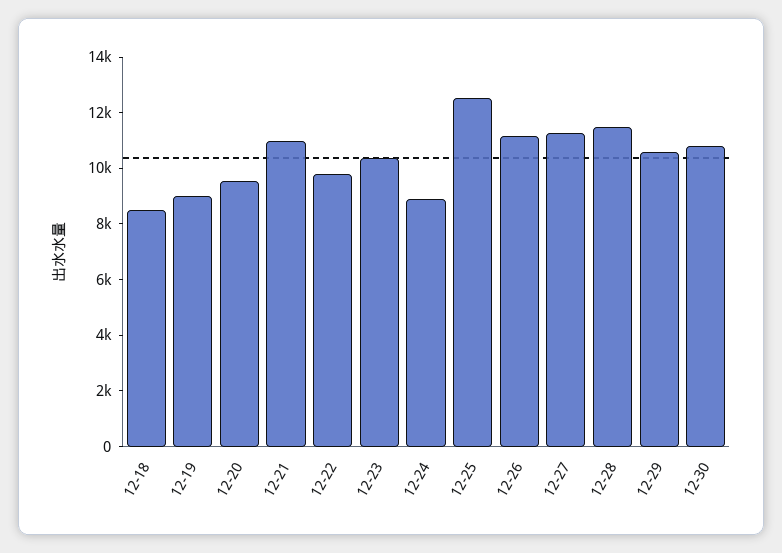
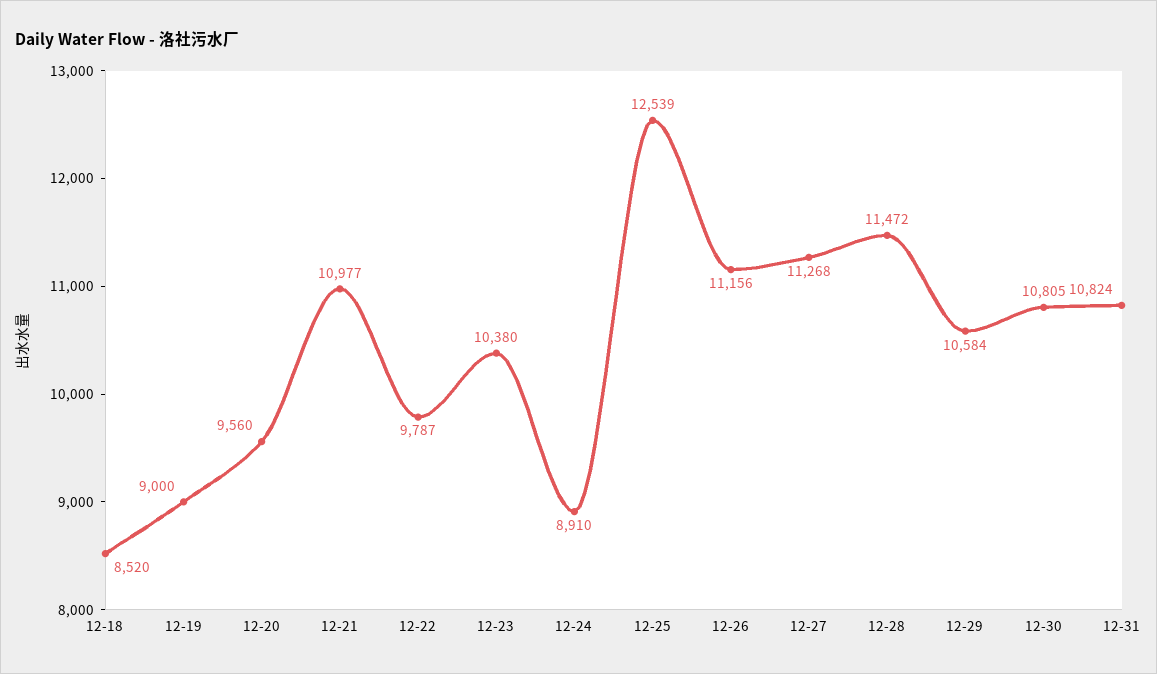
12-31: none -> 10824

